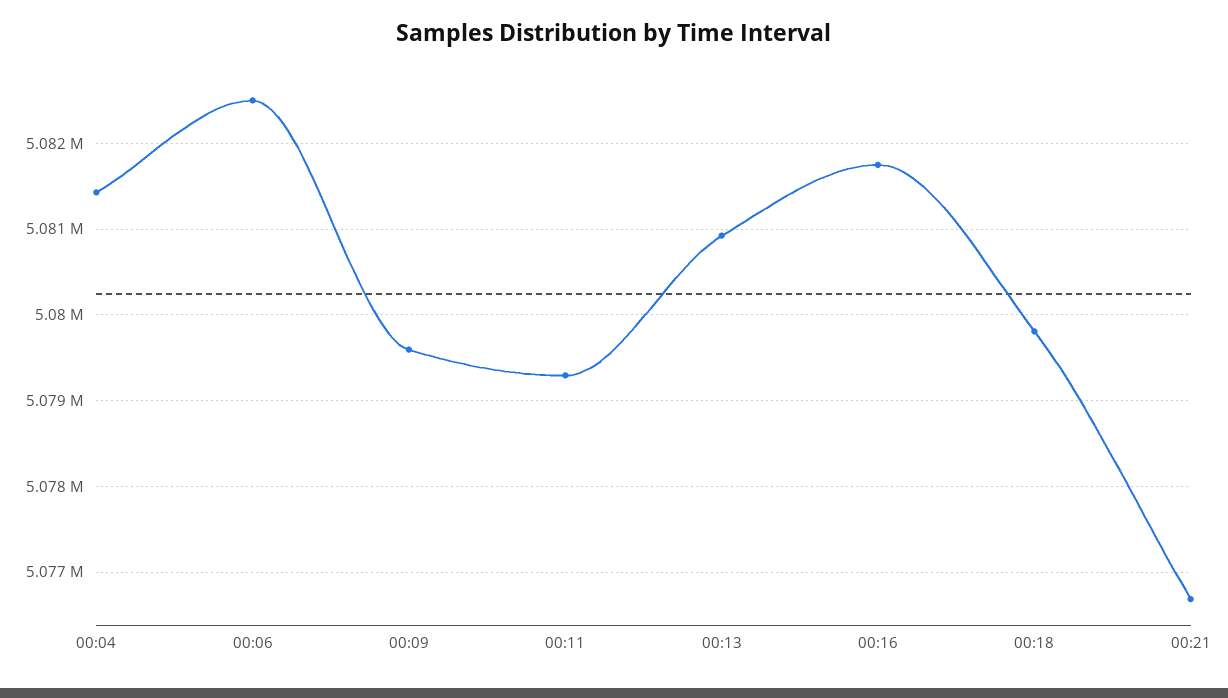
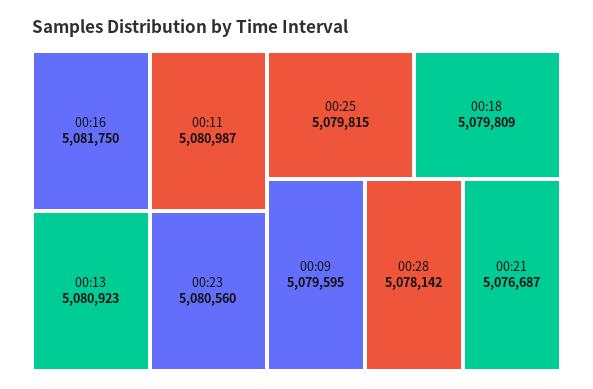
00:04: 5081400 -> none
00:06: 5082500 -> none
00:11: 5079300 -> 5080987
00:23: none -> 5080560
00:25: none -> 5079815
00:28: none -> 5078142

